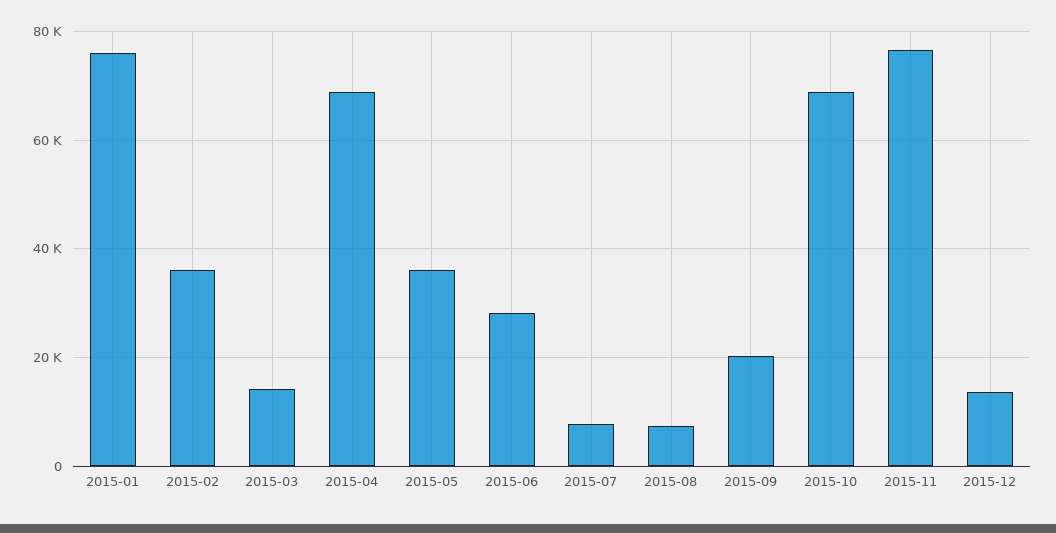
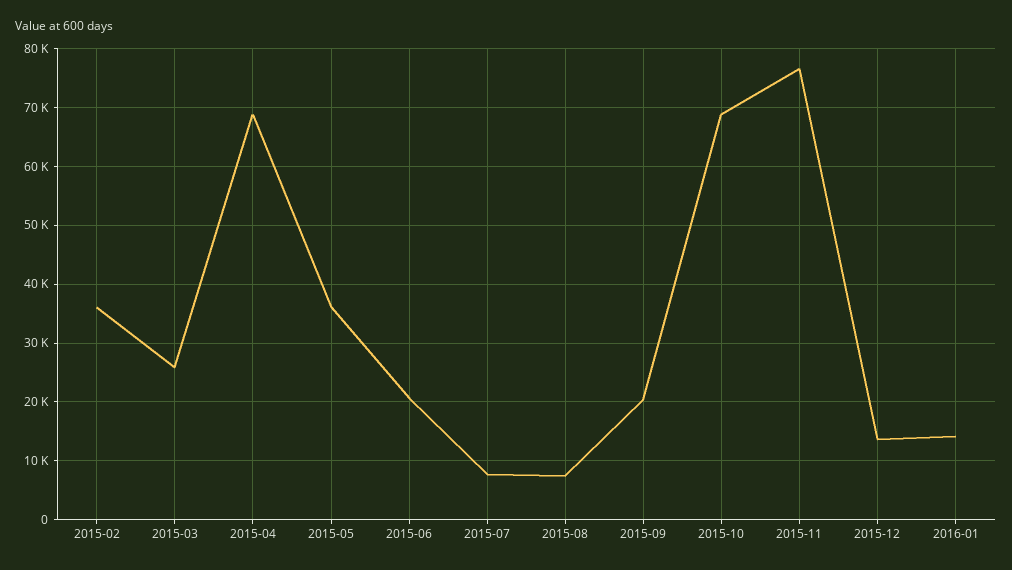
2015-01: 76000 -> none
2015-03: 14000 -> 26000
2015-06: 28000 -> 20000
2016-01: none -> 14000

